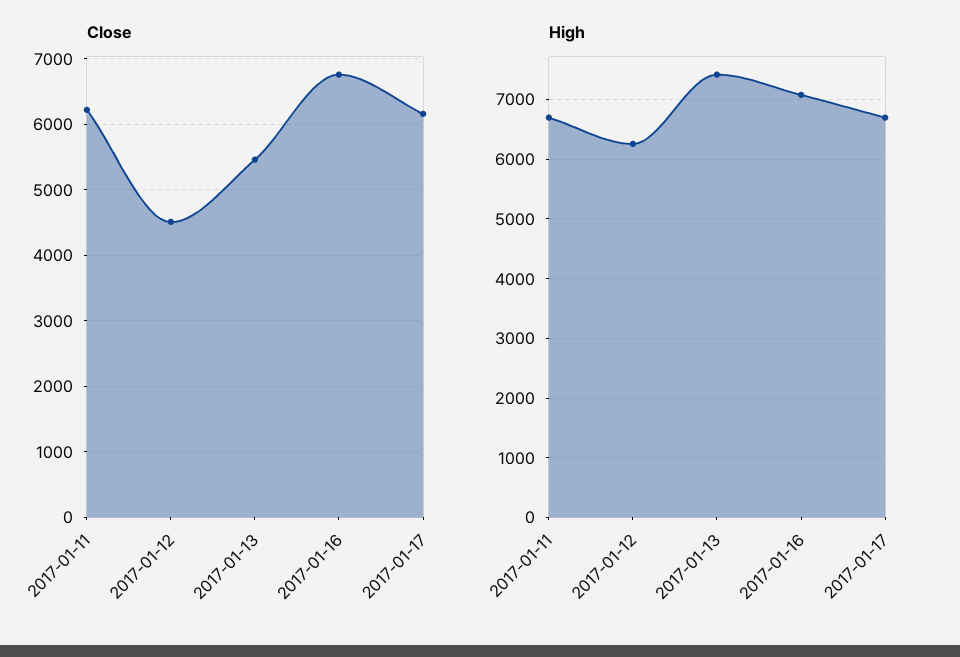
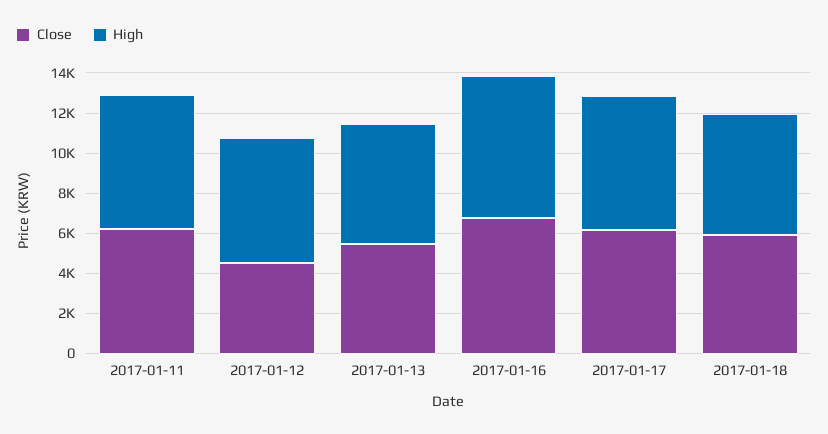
High, 2017-01-13: 7400 -> 6000
Close, 2017-01-18: none -> 6000
High, 2017-01-18: none -> 6000

